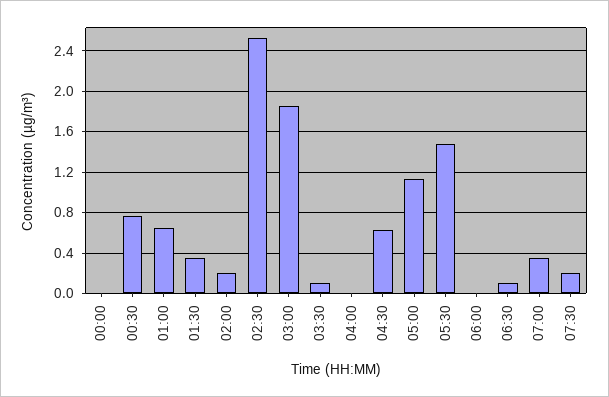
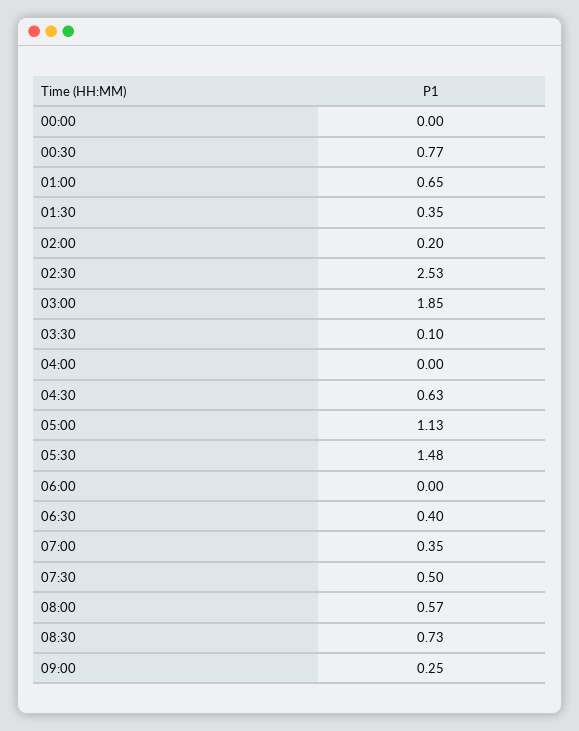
06:30: 0.1 -> 0.4
07:30: 0.2 -> 0.5
08:00: none -> 0.57
08:30: none -> 0.73
09:00: none -> 0.25

